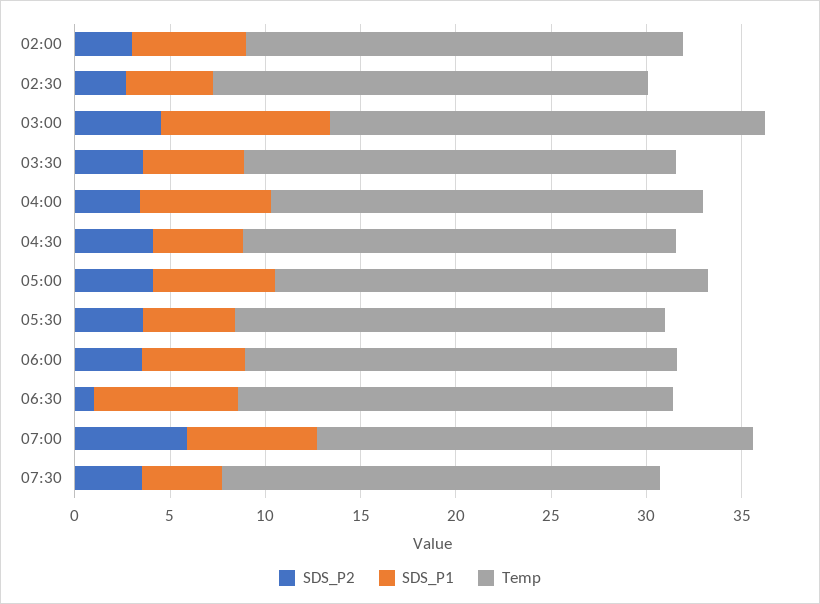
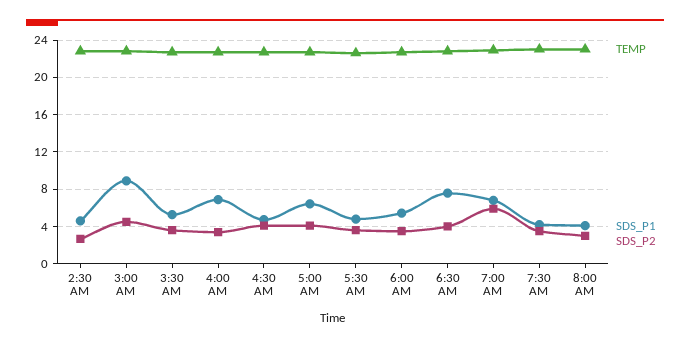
SDS_P2, 02:00: 3 -> none
SDS_P1, 02:00: 6 -> none
Temp, 02:00: 23 -> none
SDS_P2, 06:30: 1 -> 4
Temp, 8:00 AM: none -> 23
SDS_P1, 8:00 AM: none -> 4
SDS_P2, 8:00 AM: none -> 3

